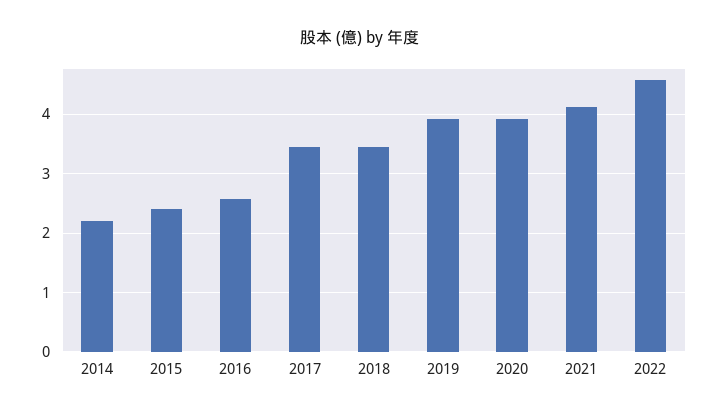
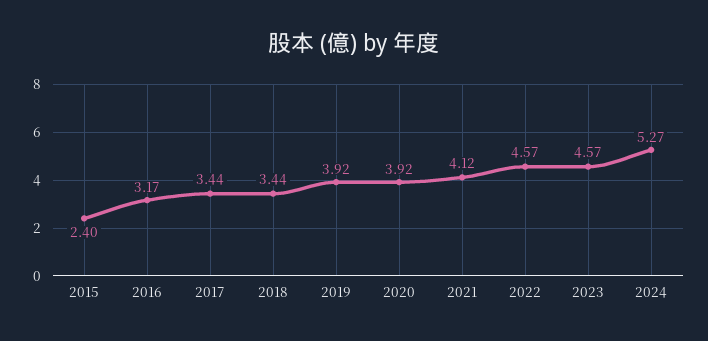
2014: 2.2 -> none
2016: 2.6 -> 3.17
2023: none -> 4.57
2024: none -> 5.27

